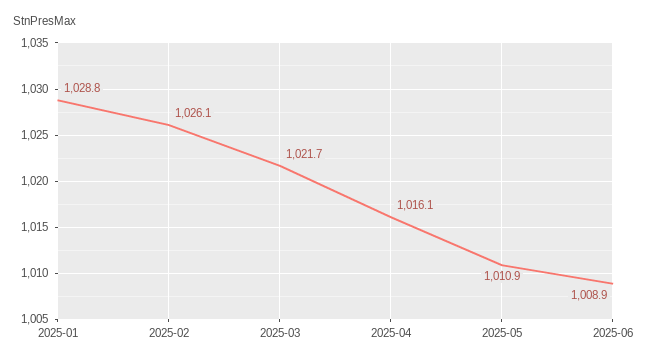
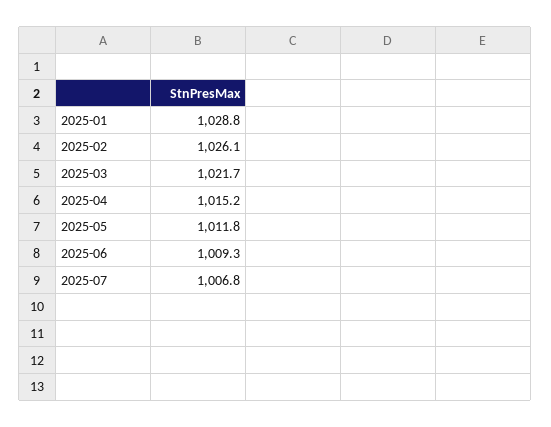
2025-04: 1016.1 -> 1015.2
2025-05: 1010.9 -> 1011.8
2025-06: 1008.9 -> 1009.3
2025-07: none -> 1006.8

